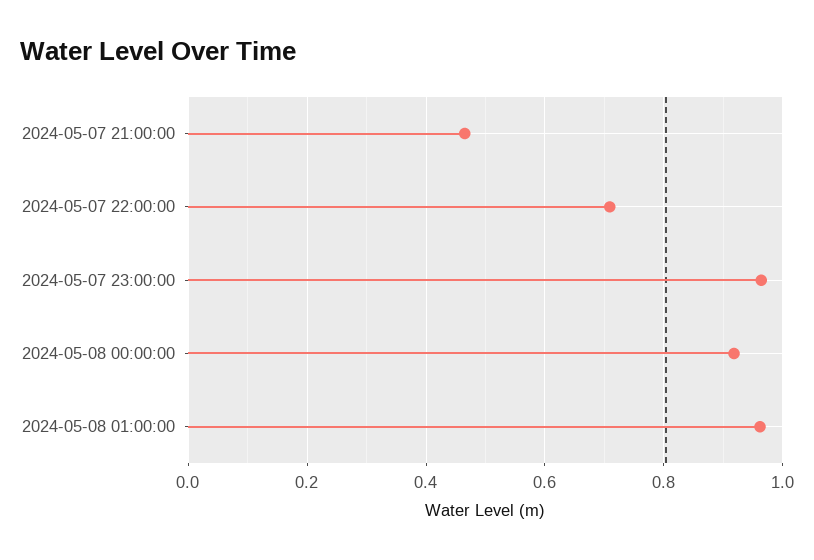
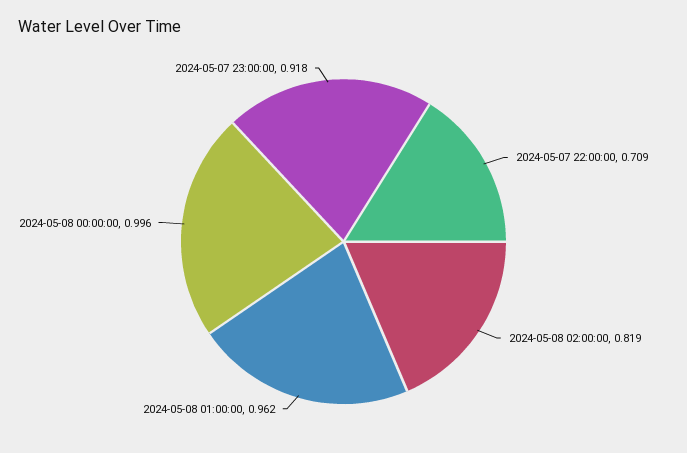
2024-05-07 21:00:00: 0.46 -> none
2024-05-07 23:00:00: 0.96 -> 0.918
2024-05-08 00:00:00: 0.92 -> 0.996
2024-05-08 02:00:00: none -> 0.819

